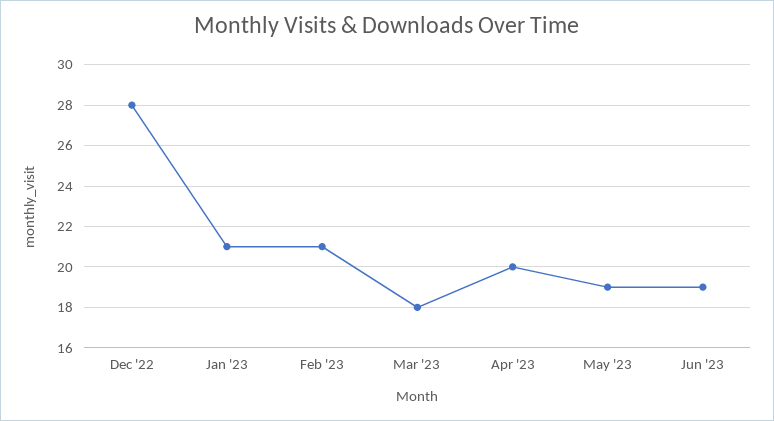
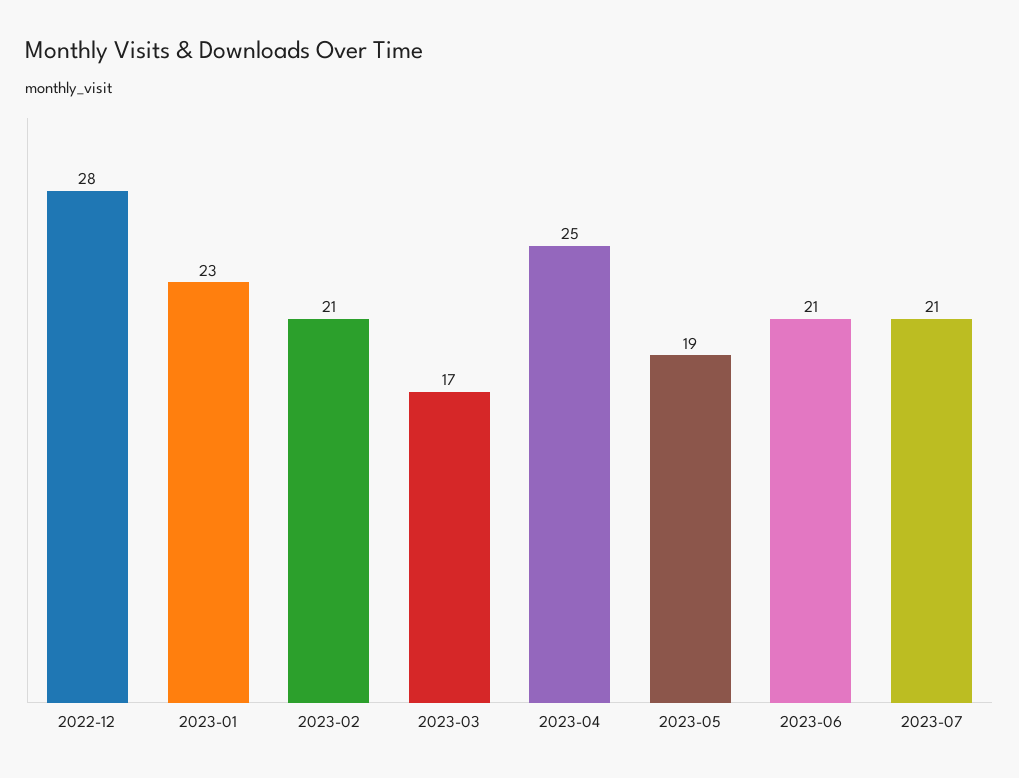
Jan '23: 21 -> 23
Mar '23: 18 -> 17
Apr '23: 20 -> 25
Jun '23: 19 -> 21
2023-07: none -> 21

